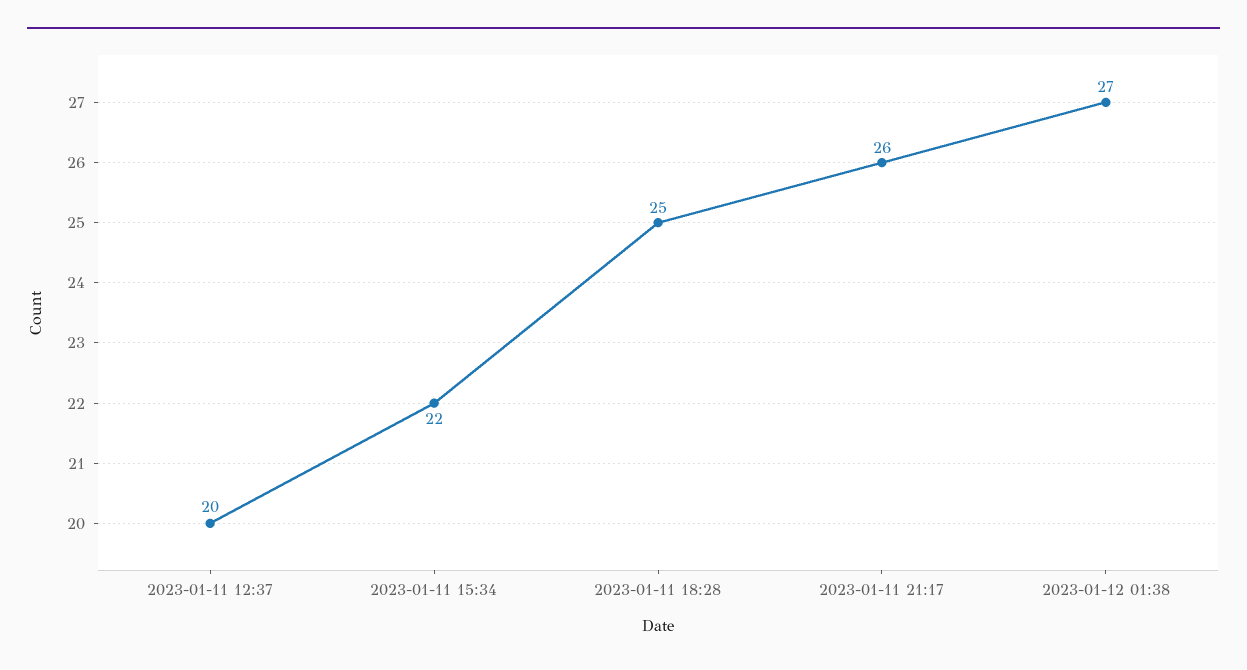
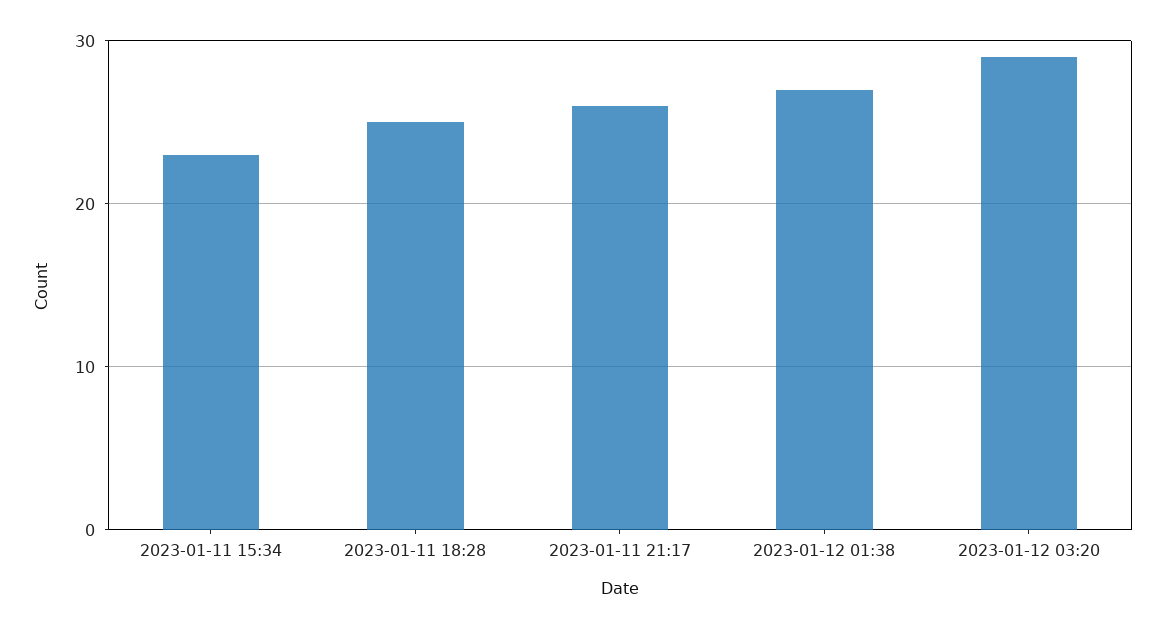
2023-01-11 12:37: 20 -> none
2023-01-11 15:34: 22 -> 23
2023-01-12 03:20: none -> 29

